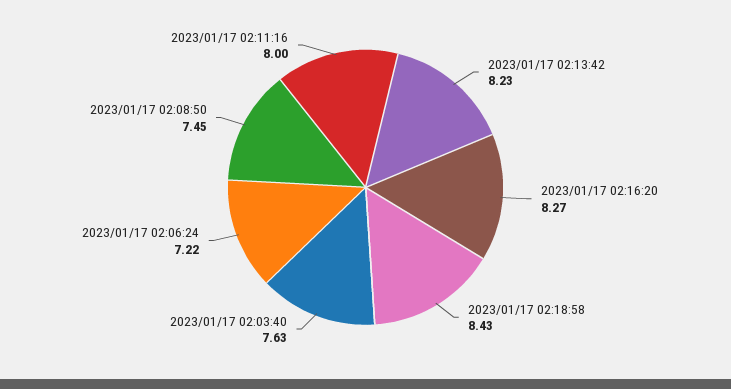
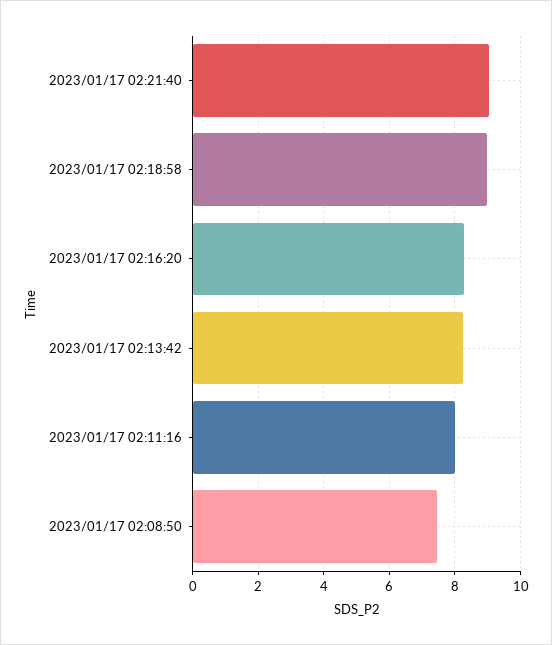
2023/01/17 02:18:58: 8.43 -> 9
2023/01/17 02:03:40: 7.63 -> none
2023/01/17 02:06:24: 7.22 -> none
2023/01/17 02:21:40: none -> 9

